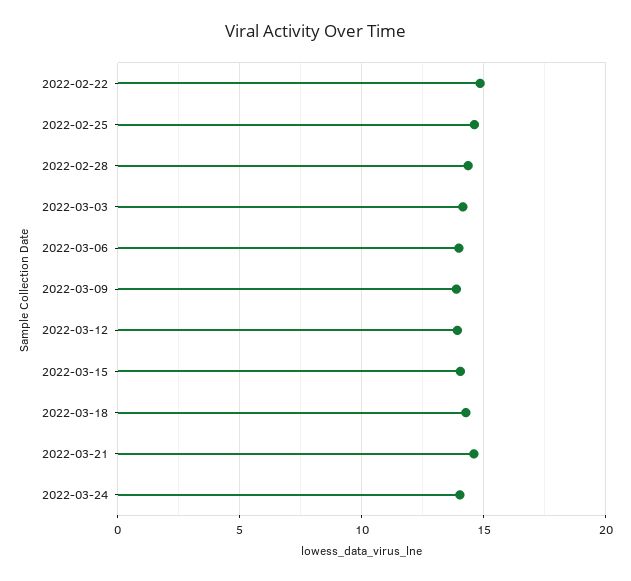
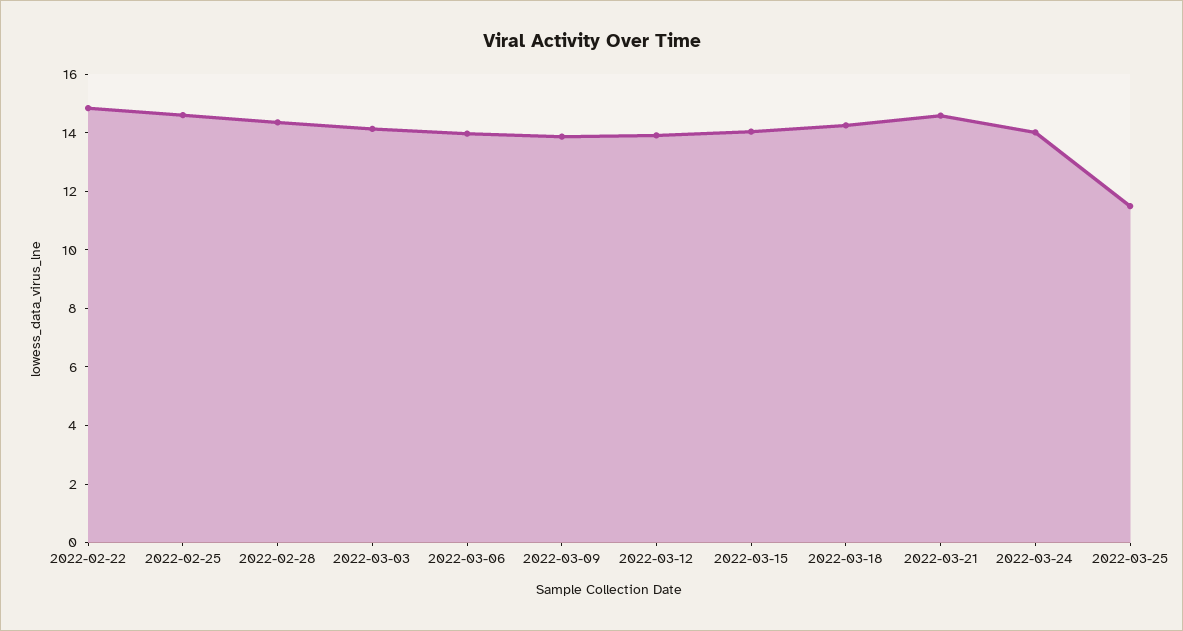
2022-03-25: none -> 11.5

